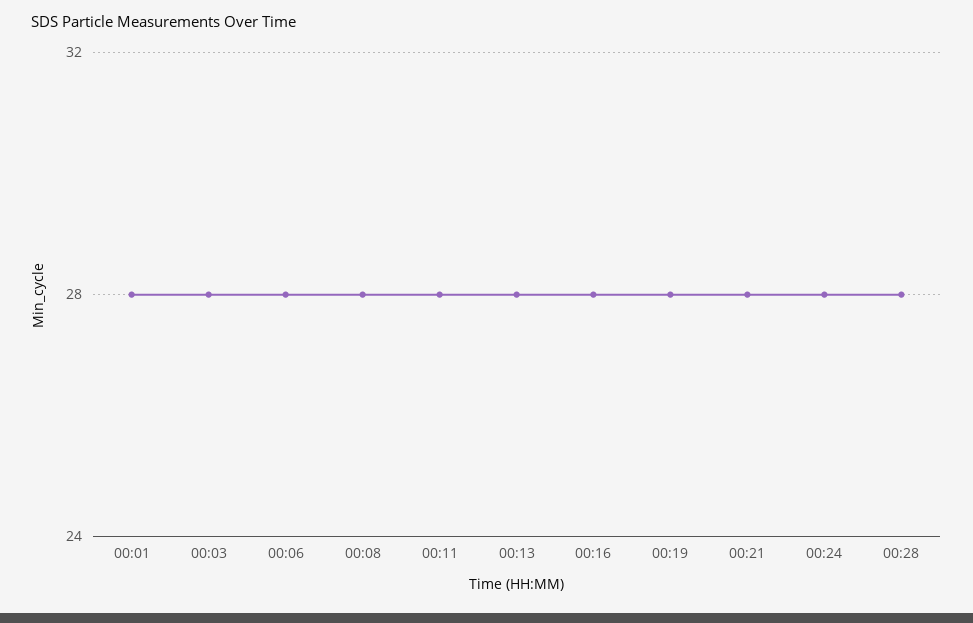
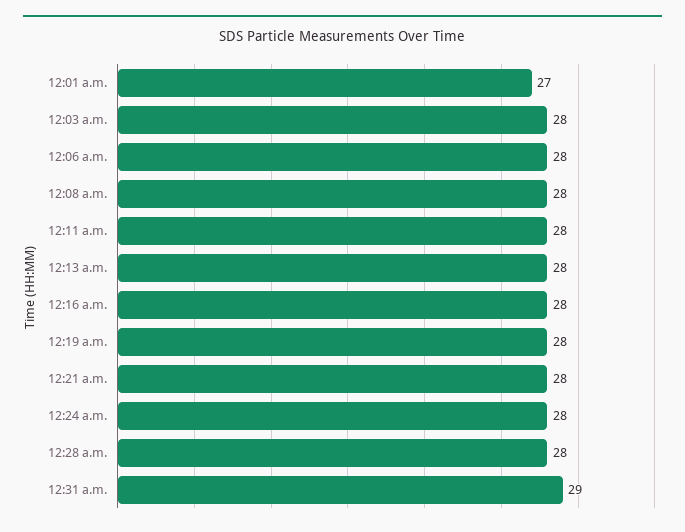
00:01: 28 -> 27
12:31 a.m.: none -> 29

